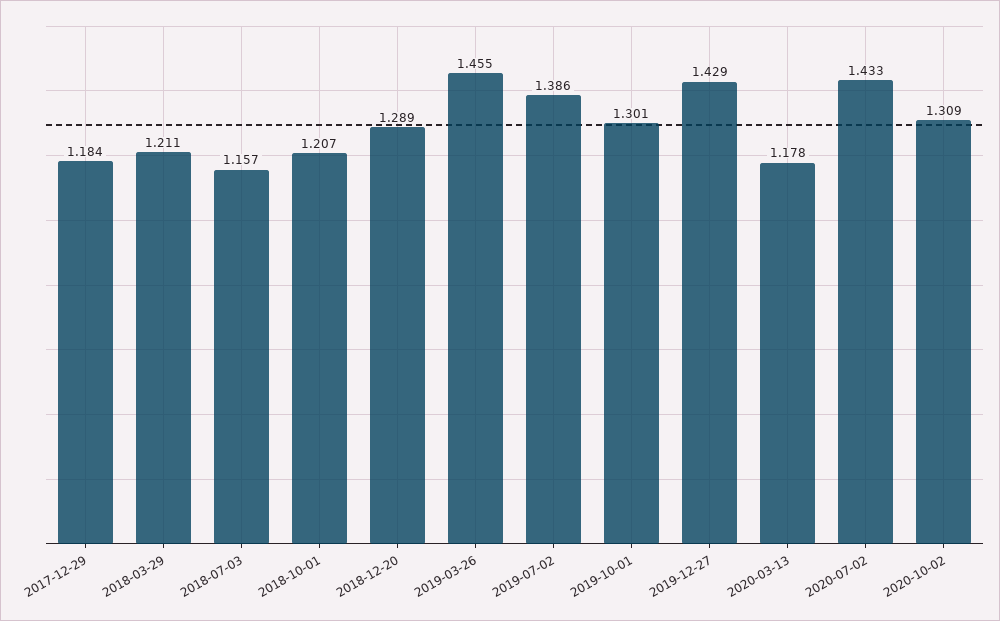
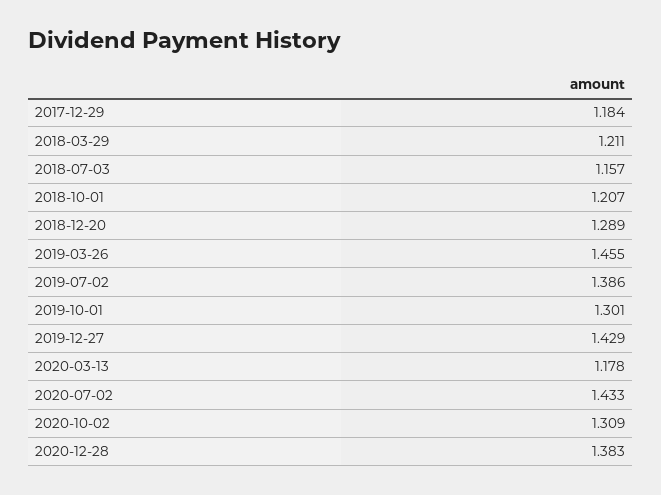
2020-12-28: none -> 1.383

